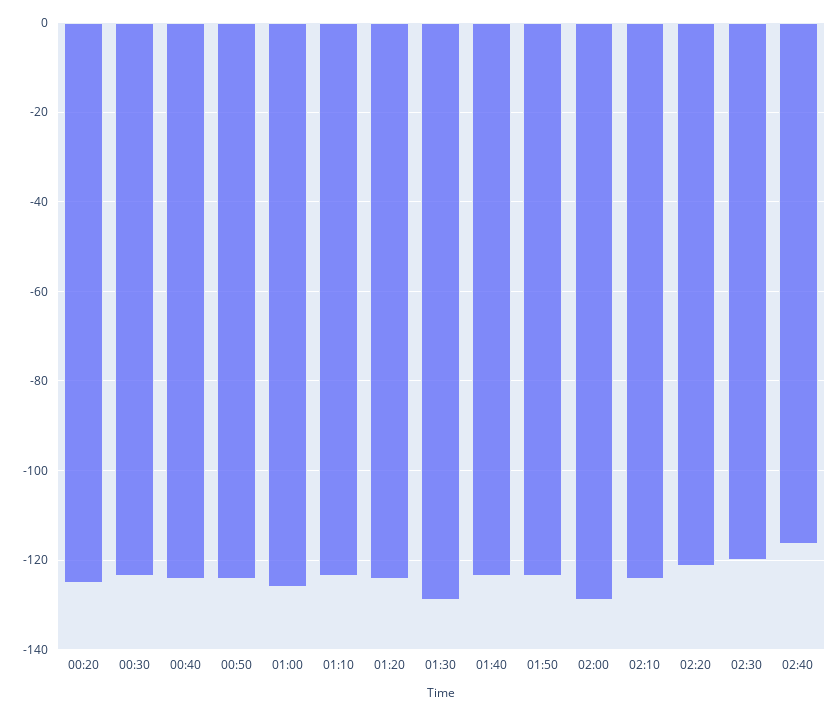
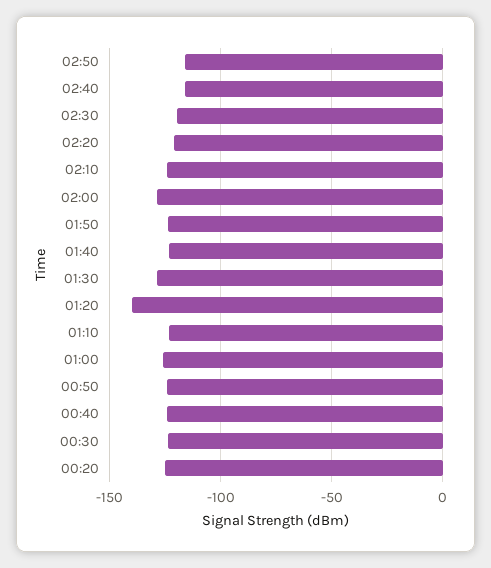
01:20: -124 -> -140
02:50: none -> -115

